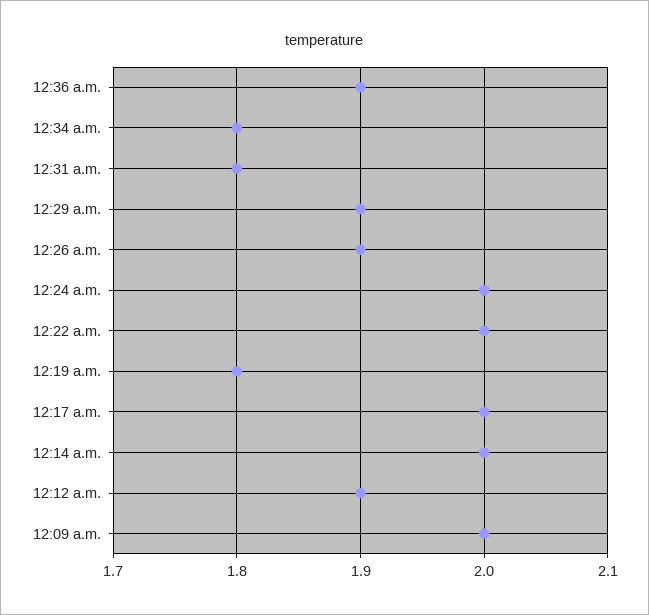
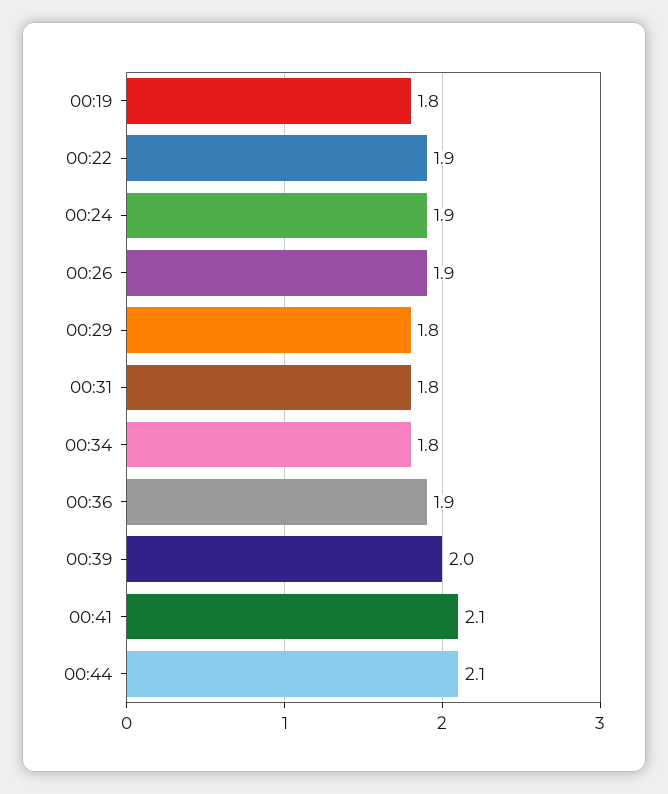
12:29 a.m.: 1.9 -> 1.8
12:24 a.m.: 2 -> 1.9
12:22 a.m.: 2 -> 1.9
12:17 a.m.: 2 -> none
12:14 a.m.: 2 -> none
12:12 a.m.: 1.9 -> none
12:09 a.m.: 2 -> none
00:39: none -> 2
00:41: none -> 2.1
00:44: none -> 2.1

